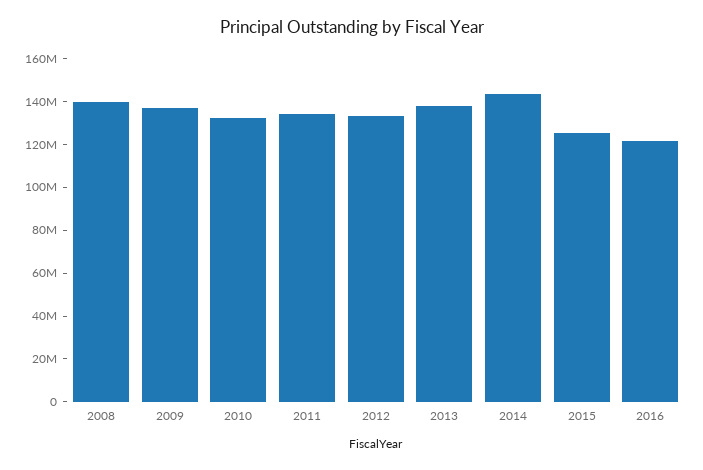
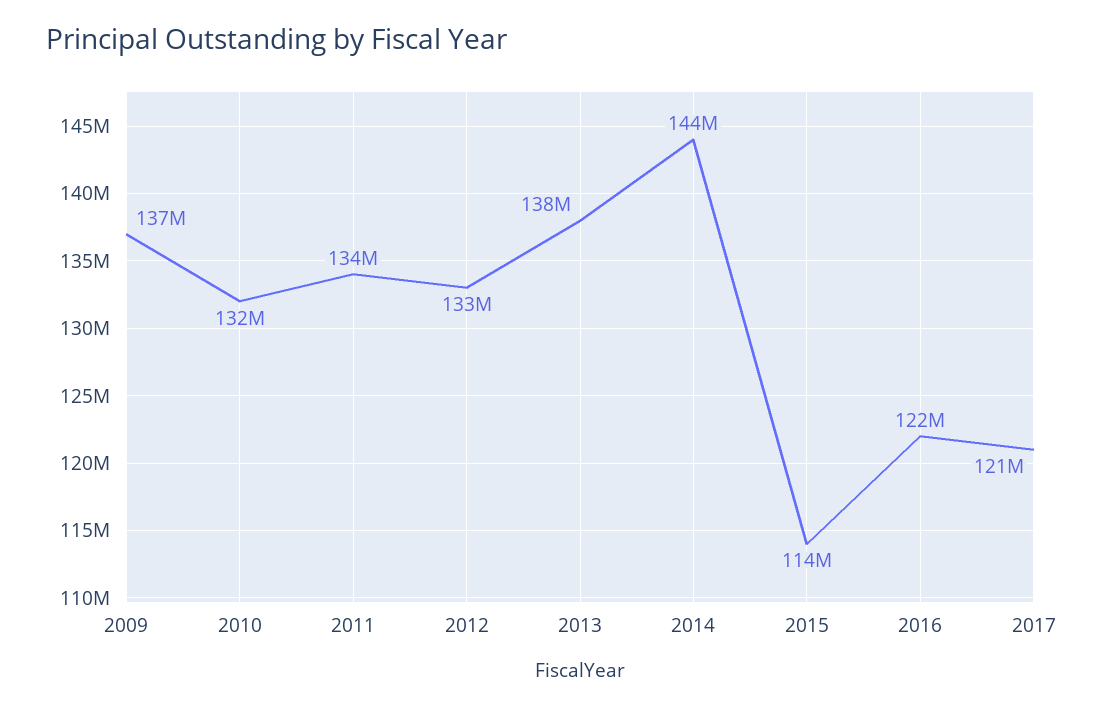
2008: 140000000 -> none
2015: 125000000 -> 114000000
2017: none -> 121000000

